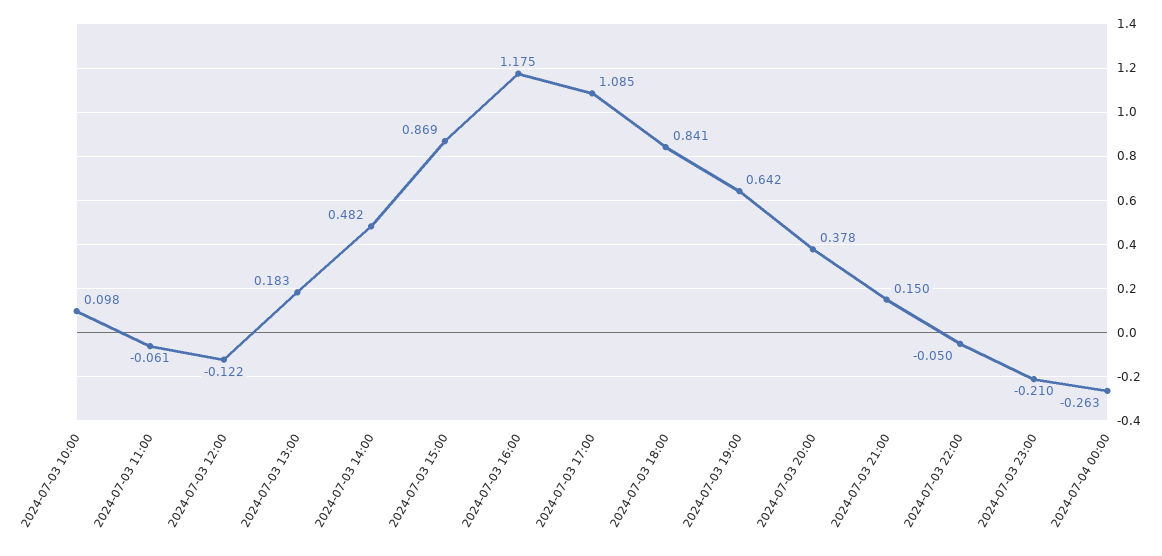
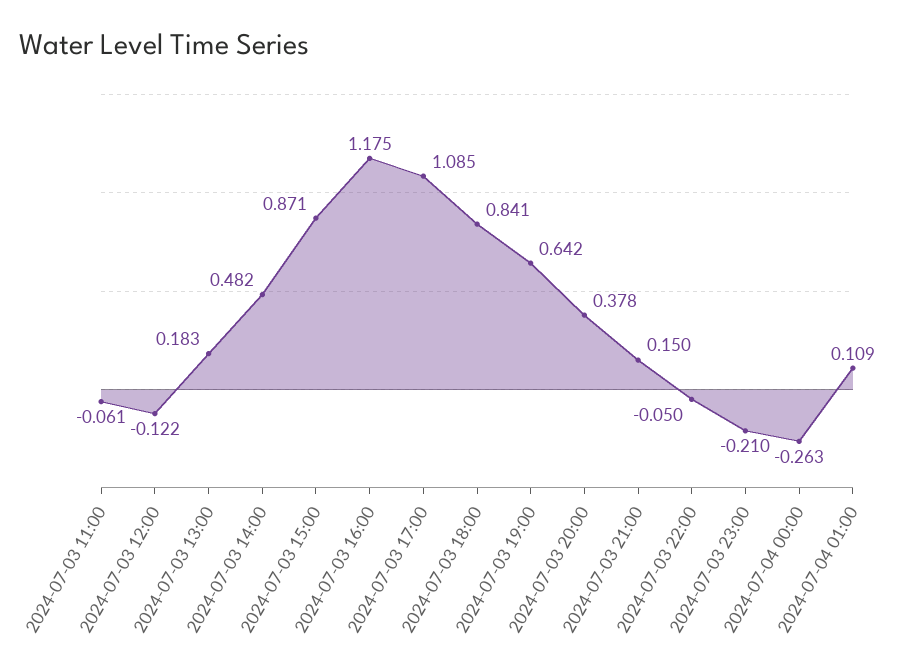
2024-07-03 10:00: 0.098 -> none
2024-07-03 15:00: 0.869 -> 0.871
2024-07-04 01:00: none -> 0.109

